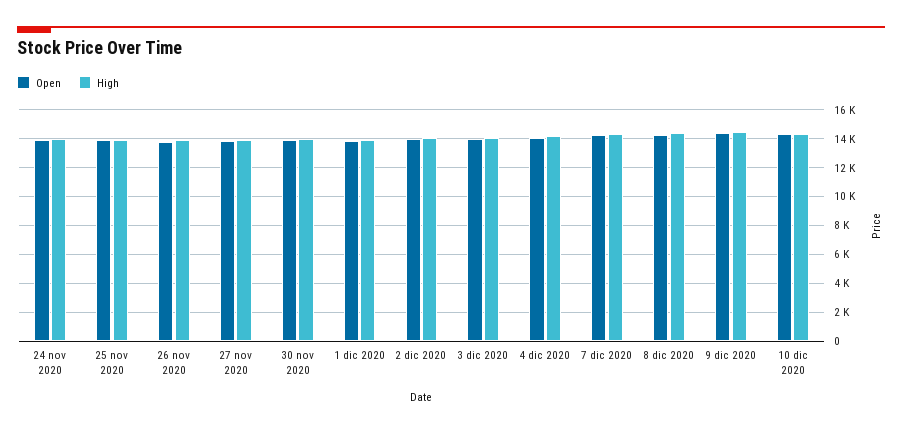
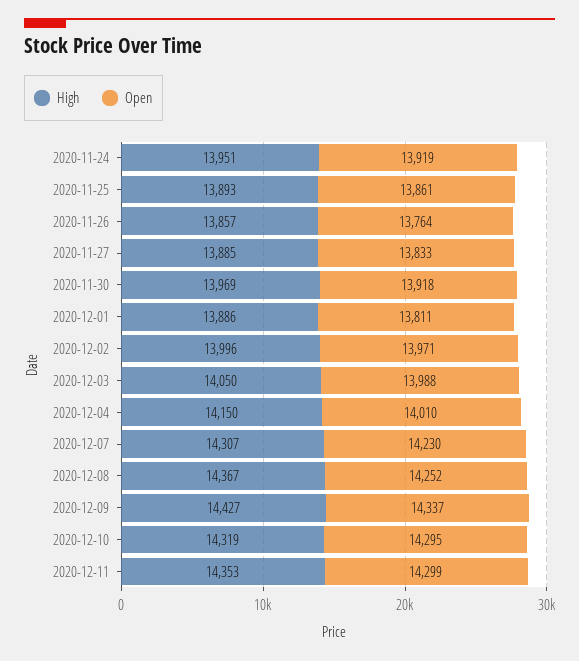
High, 2020-12-11: none -> 14353
Open, 2020-12-11: none -> 14299

